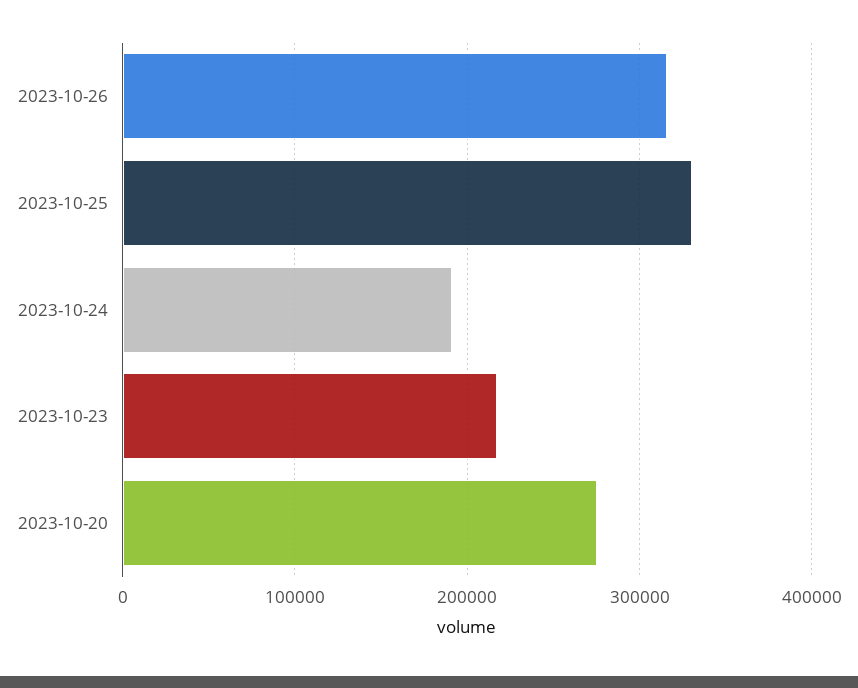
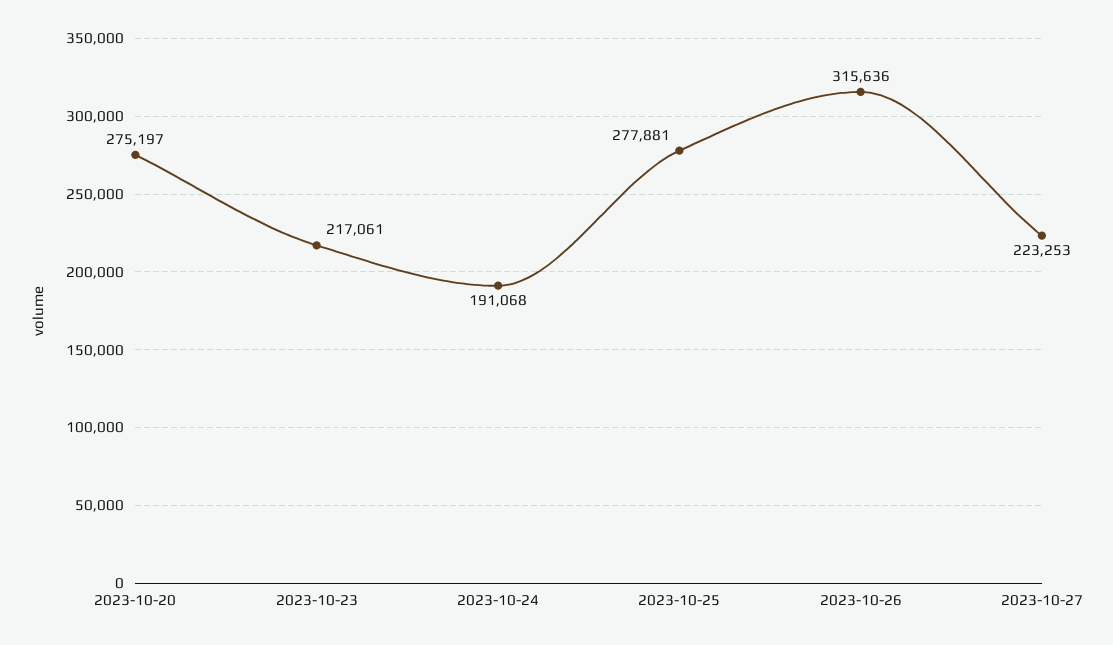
2023-10-25: 330000 -> 277881
2023-10-27: none -> 223253

